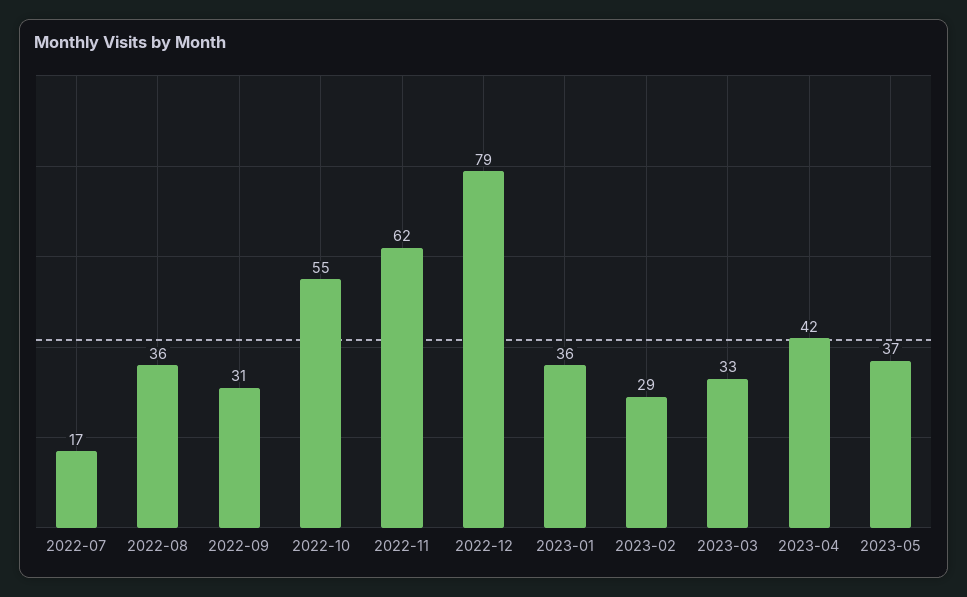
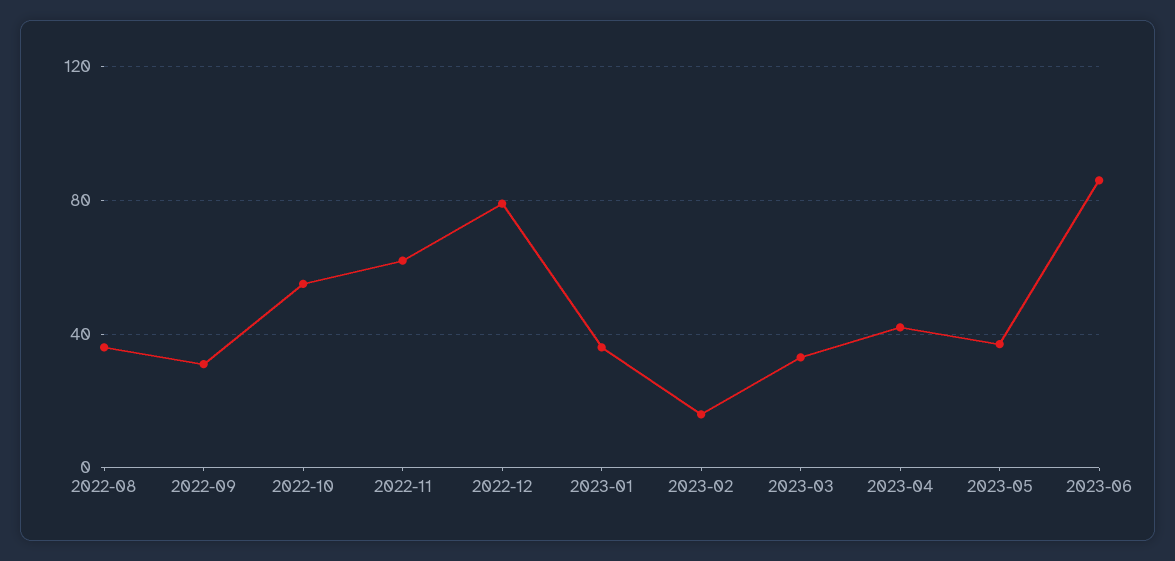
2022-07: 17 -> none
2023-02: 29 -> 15
2023-06: none -> 85

